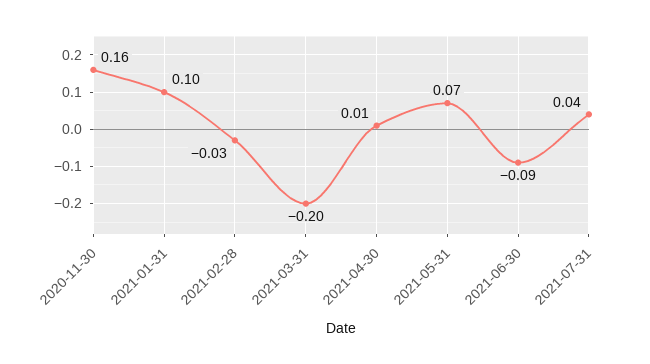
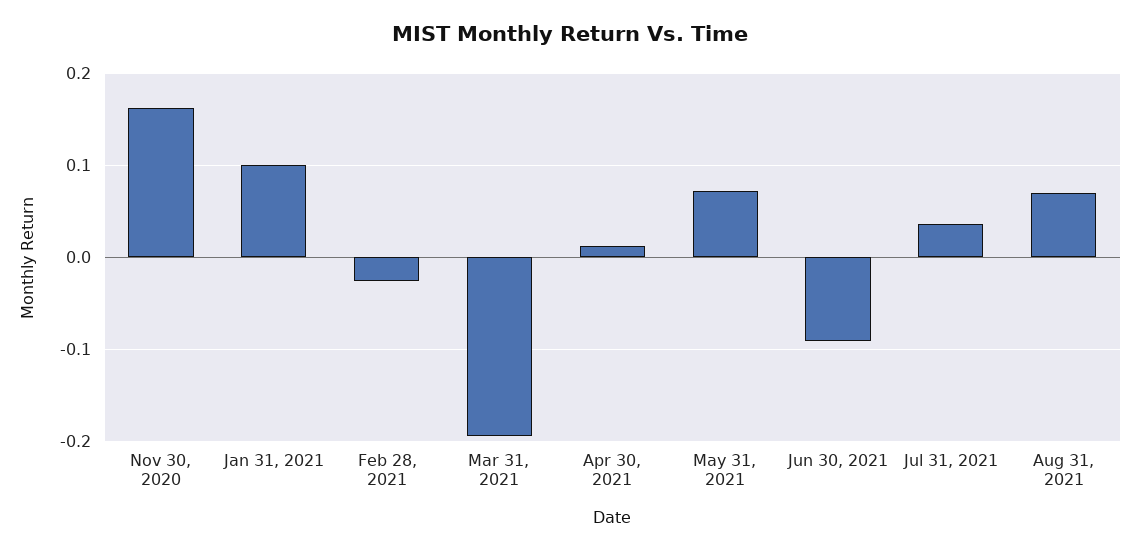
Aug 31, 2021: none -> 0.07

